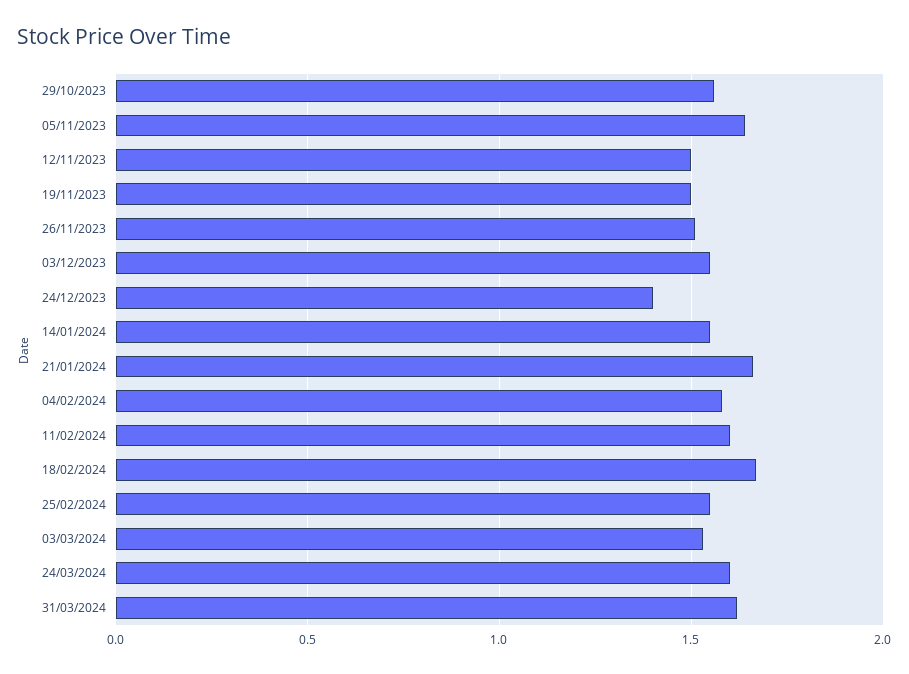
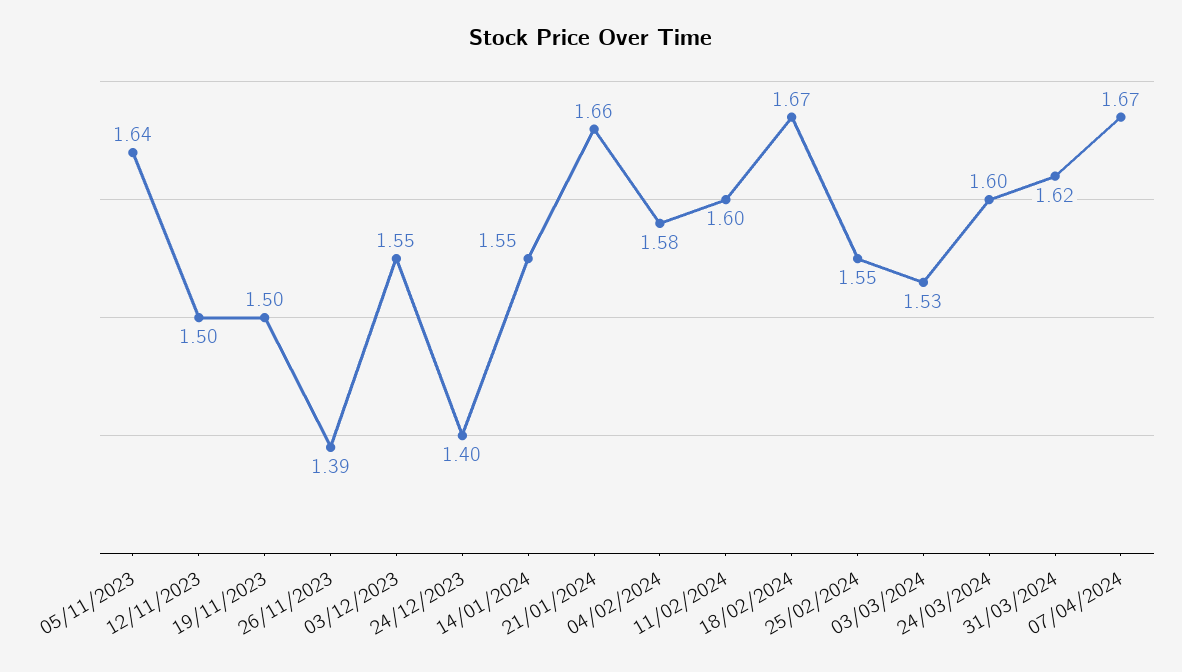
29/10/2023: 1.55 -> none
26/11/2023: 1.5 -> 1.39
07/04/2024: none -> 1.67

